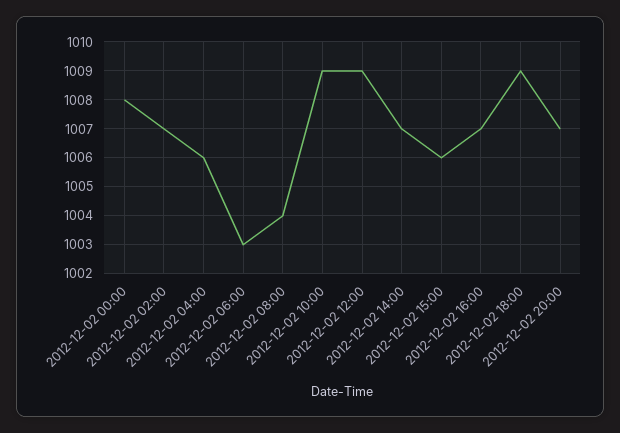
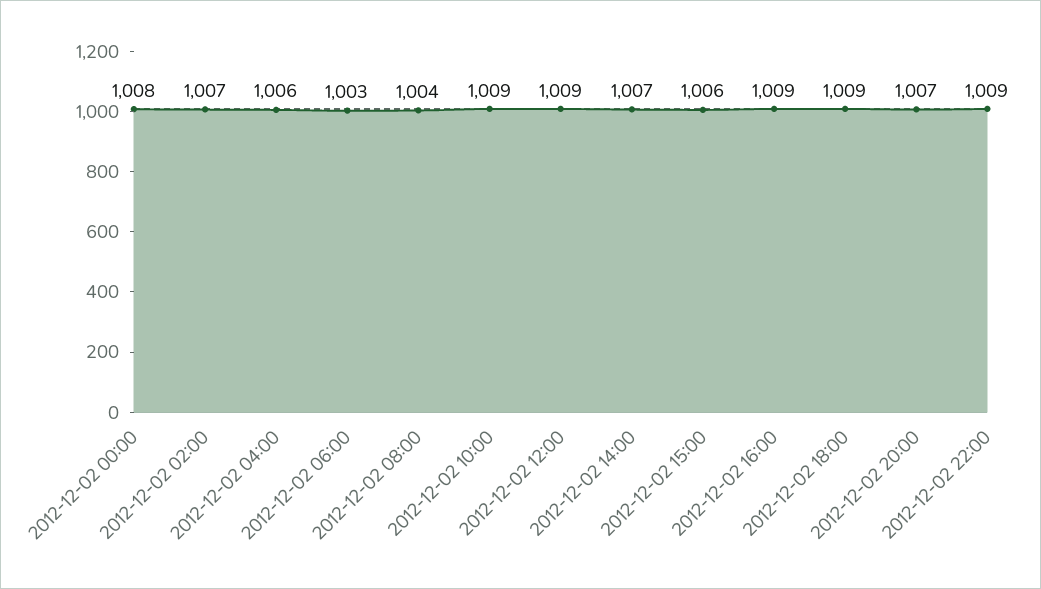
2012-12-02 16:00: 1007 -> 1009
2012-12-02 22:00: none -> 1009

